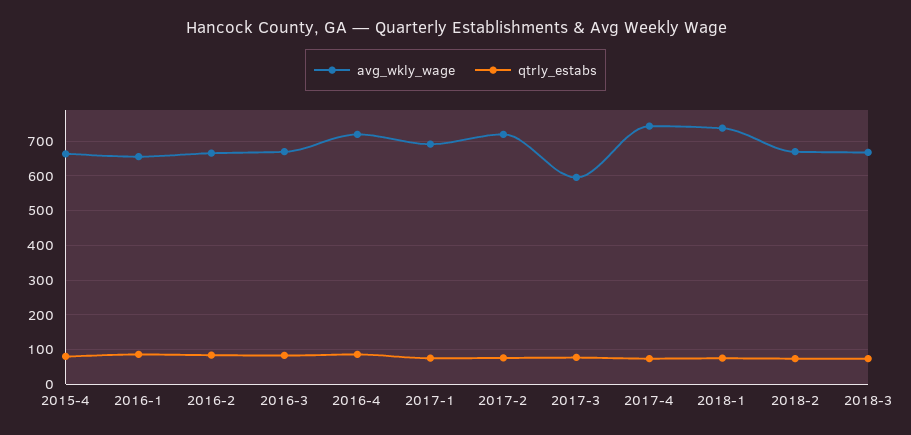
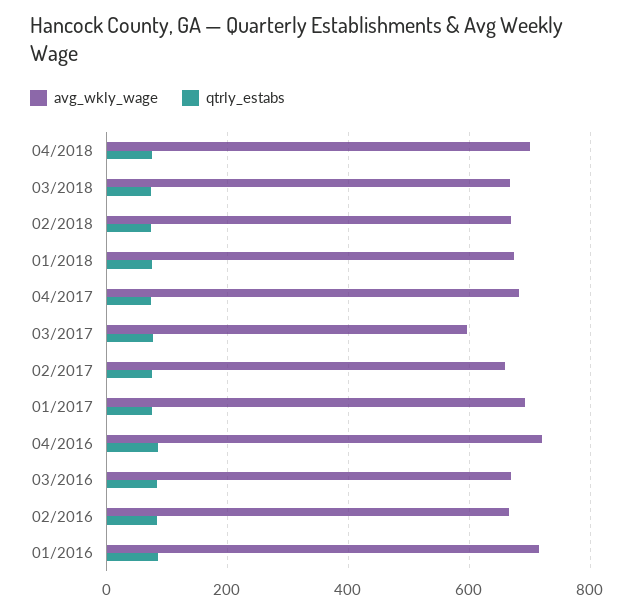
avg_wkly_wage, 2015-4: 660 -> none
qtrly_estabs, 2015-4: 80 -> none
avg_wkly_wage, 2016-1: 660 -> 720
avg_wkly_wage, 2017-2: 720 -> 660
avg_wkly_wage, 2017-4: 740 -> 680
avg_wkly_wage, 2018-1: 740 -> 680
avg_wkly_wage, 04/2018: none -> 700
qtrly_estabs, 04/2018: none -> 80

